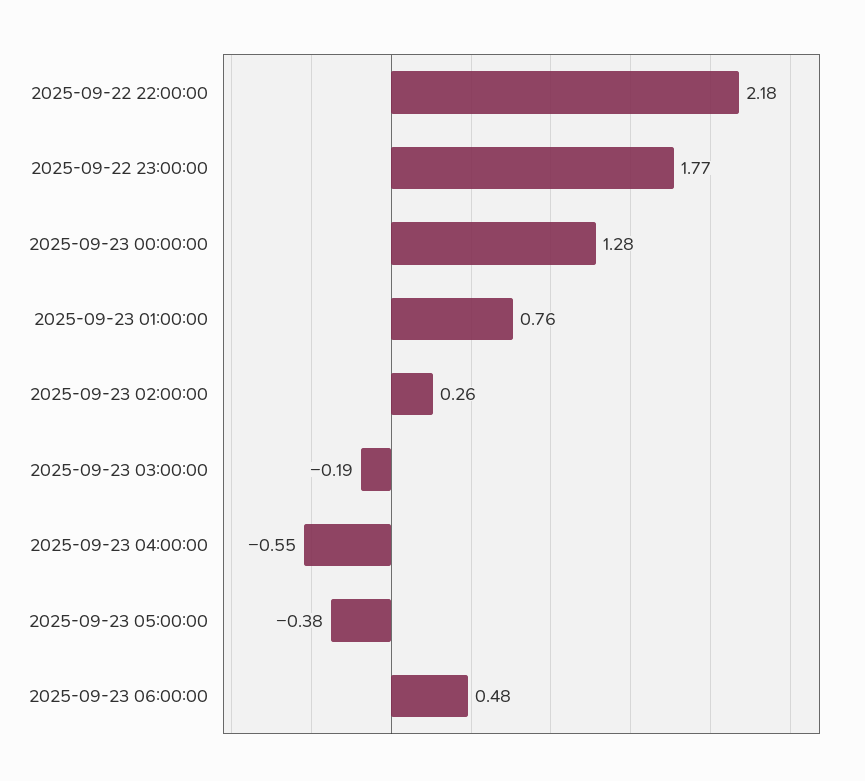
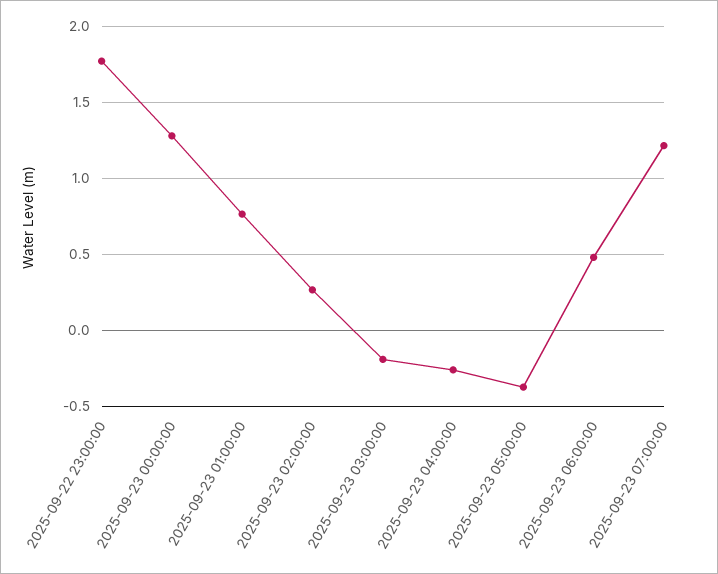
2025-09-22 22:00:00: 2.18 -> none
2025-09-23 04:00:00: -0.55 -> -0.25
2025-09-23 07:00:00: none -> 1.2

